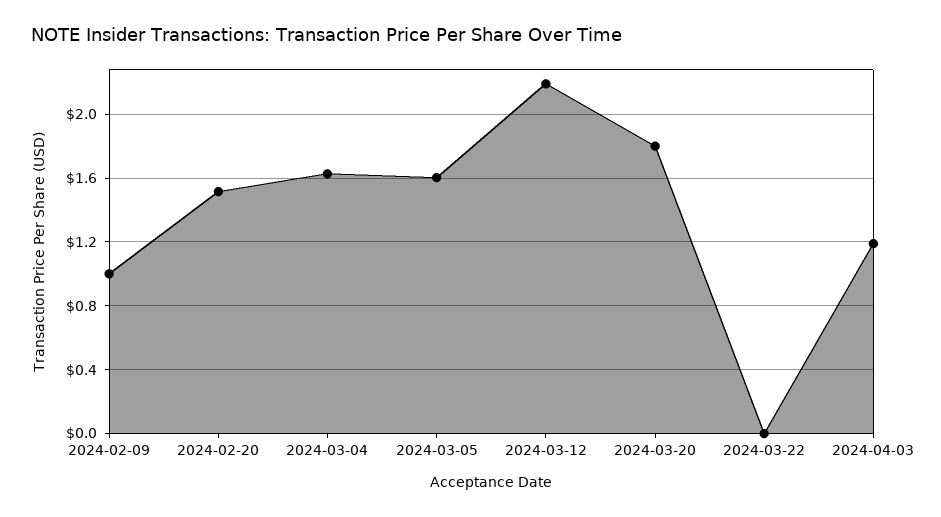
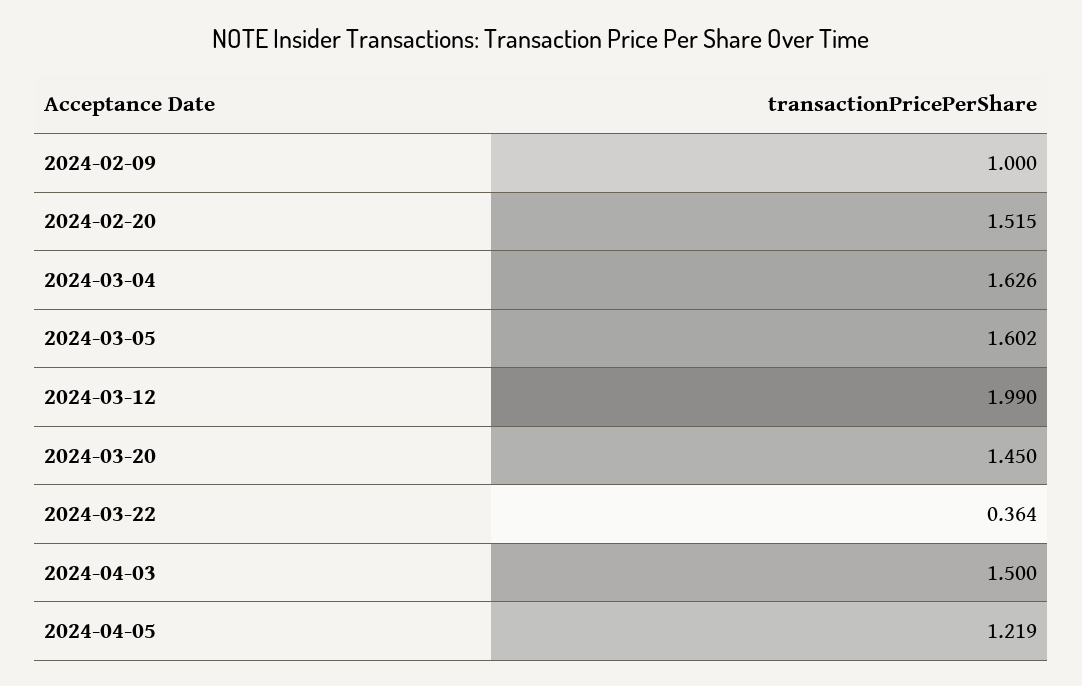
2024-03-12: 2.2 -> 1.99
2024-03-20: 1.8 -> 1.45
2024-03-22: 0 -> 0.364
2024-04-03: 1.2 -> 1.5
2024-04-05: none -> 1.219

